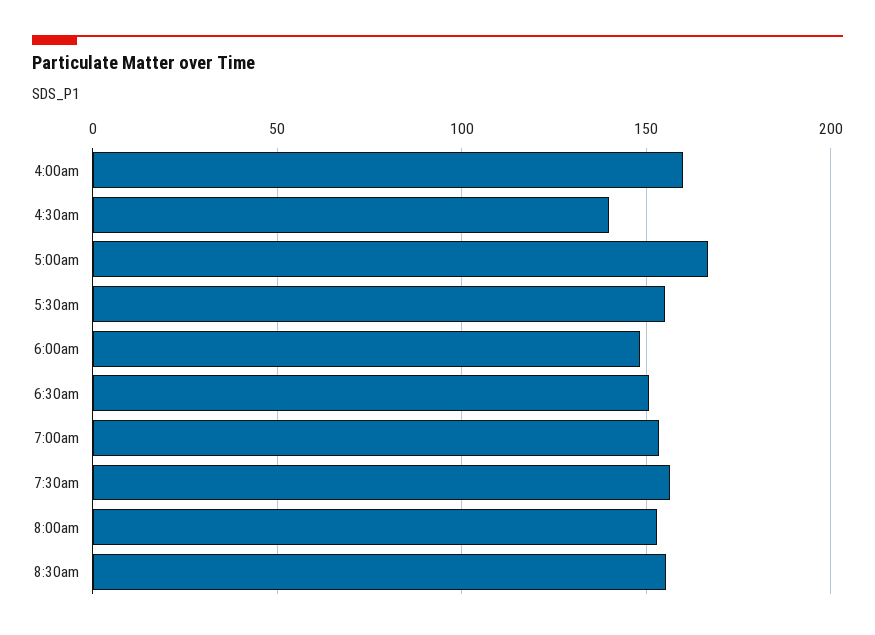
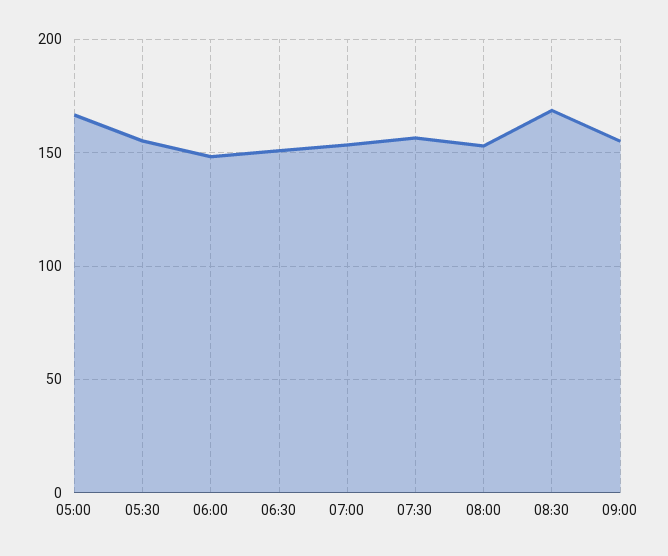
4:00am: 160 -> none
4:30am: 140 -> none
8:30am: 155 -> 170
09:00: none -> 155

